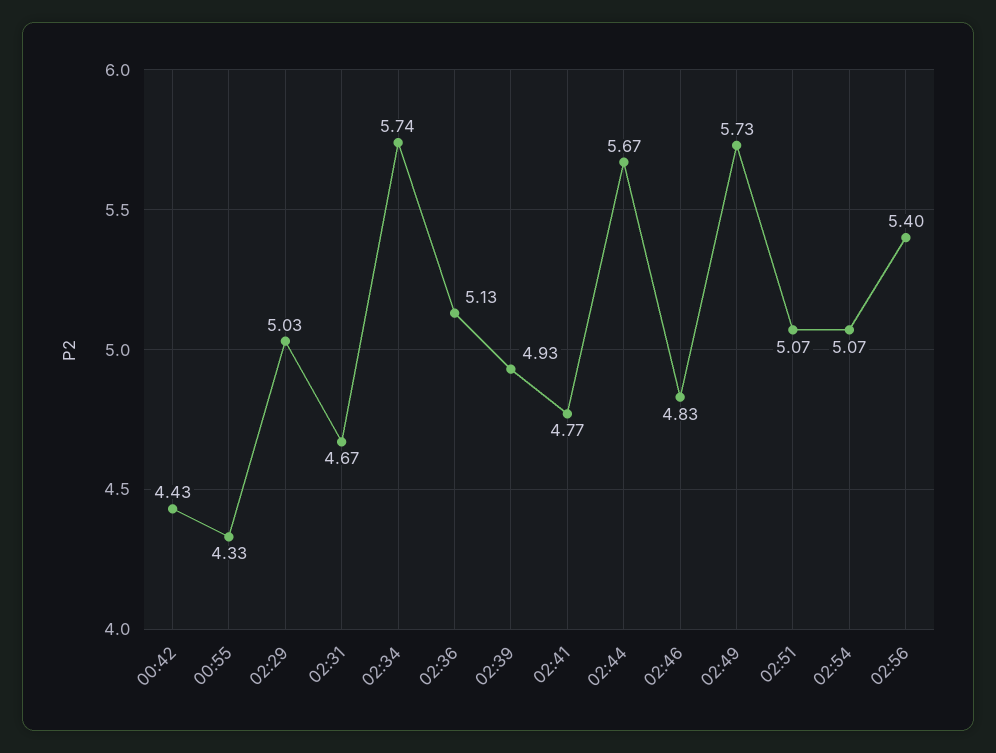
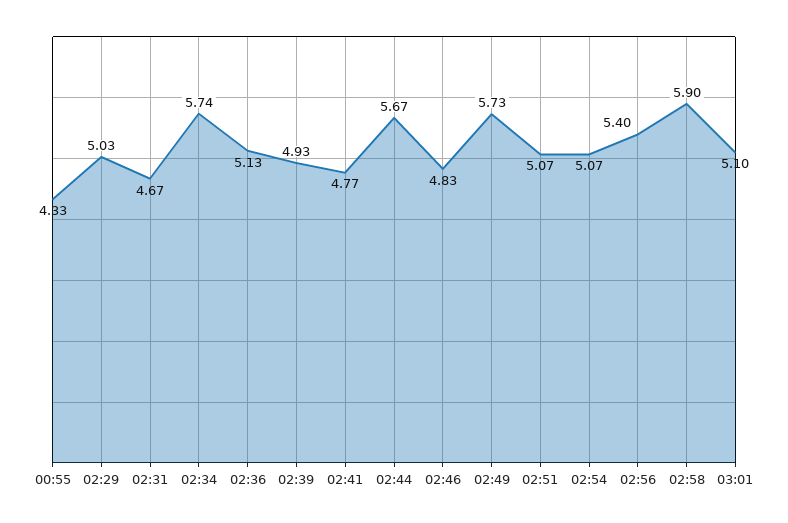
00:42: 4.43 -> none
02:58: none -> 5.9
03:01: none -> 5.1

